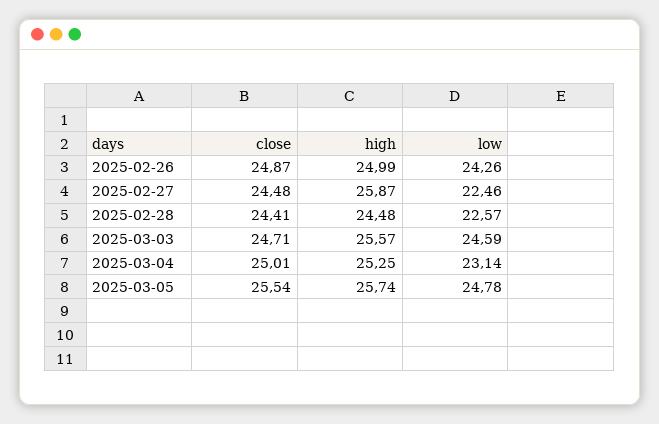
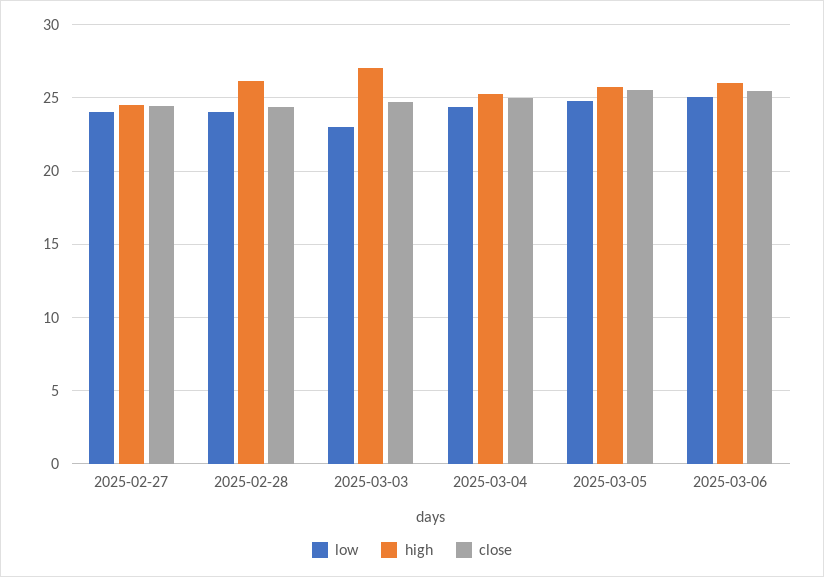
close, 2025-02-26: 24.87 -> none
high, 2025-02-26: 24.99 -> none
low, 2025-02-26: 24.26 -> none
high, 2025-02-27: 25.87 -> 24.5
low, 2025-02-27: 22.46 -> 24
high, 2025-02-28: 24.48 -> 26
low, 2025-02-28: 22.57 -> 24
high, 2025-03-03: 25.57 -> 27
low, 2025-03-03: 24.59 -> 23
low, 2025-03-04: 23.14 -> 24.5
low, 2025-03-06: none -> 25
high, 2025-03-06: none -> 26
close, 2025-03-06: none -> 25.5

